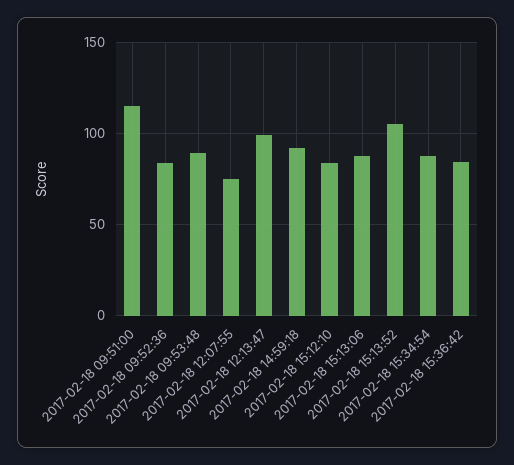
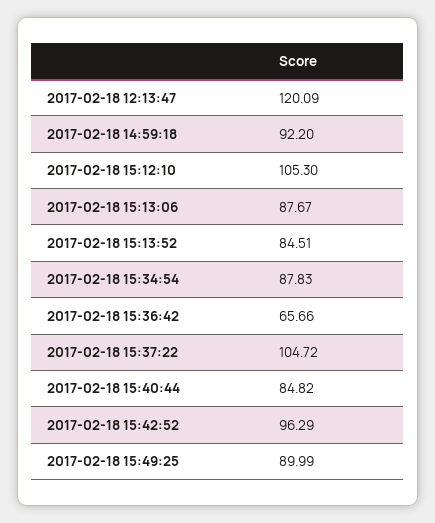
2017-02-18 09:51:00: 115 -> none
2017-02-18 09:52:36: 85 -> none
2017-02-18 09:53:48: 90 -> none
2017-02-18 12:07:55: 75 -> none
2017-02-18 12:13:47: 100 -> 120.09
2017-02-18 15:12:10: 85 -> 105.3
2017-02-18 15:13:52: 105 -> 84.51
2017-02-18 15:36:42: 85 -> 65.66
2017-02-18 15:37:22: none -> 104.72
2017-02-18 15:40:44: none -> 84.82
2017-02-18 15:42:52: none -> 96.29
2017-02-18 15:49:25: none -> 89.99

